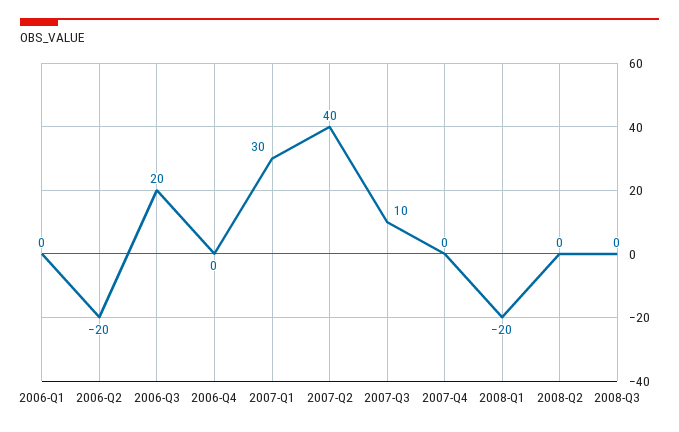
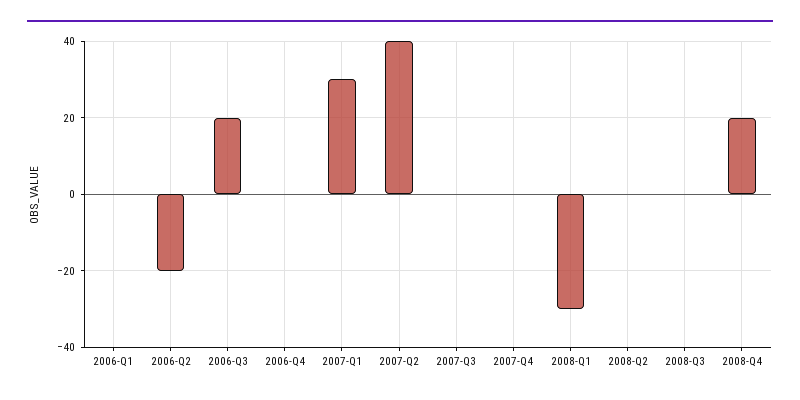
2007-Q3: 10 -> 0
2008-Q1: -20 -> -30
2008-Q4: none -> 20

